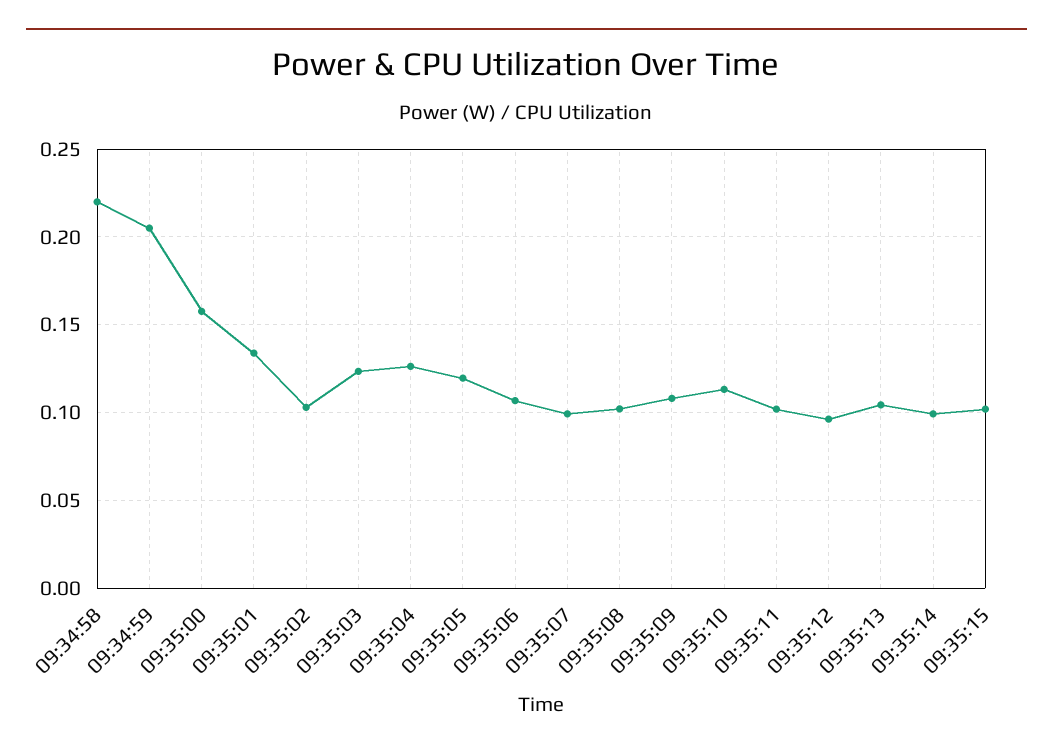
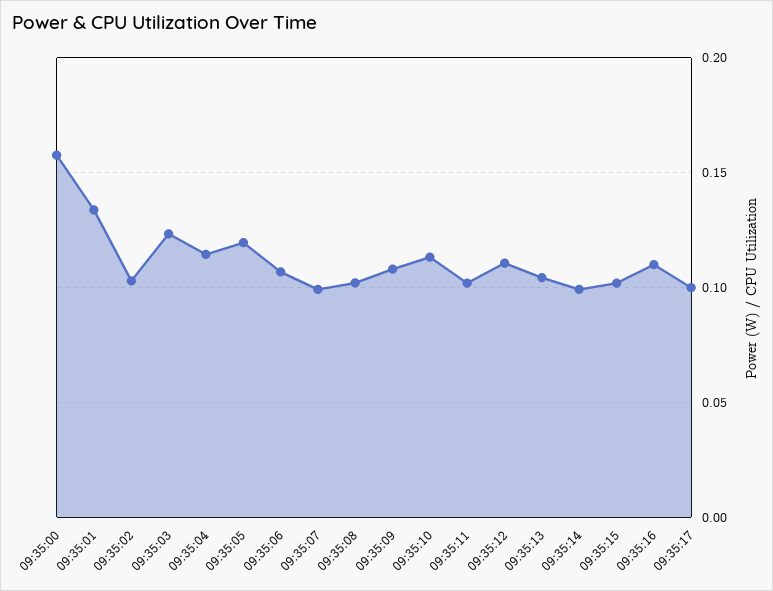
09:34:58: 0.22 -> none
09:34:59: 0.205 -> none
09:35:04: 0.125 -> 0.115
09:35:12: 0.095 -> 0.11
09:35:16: none -> 0.11
09:35:17: none -> 0.1

